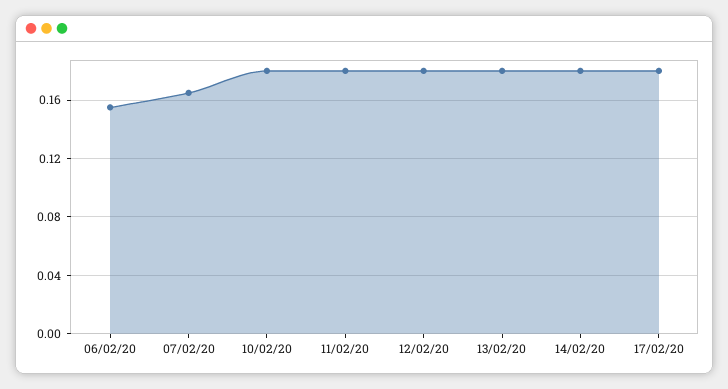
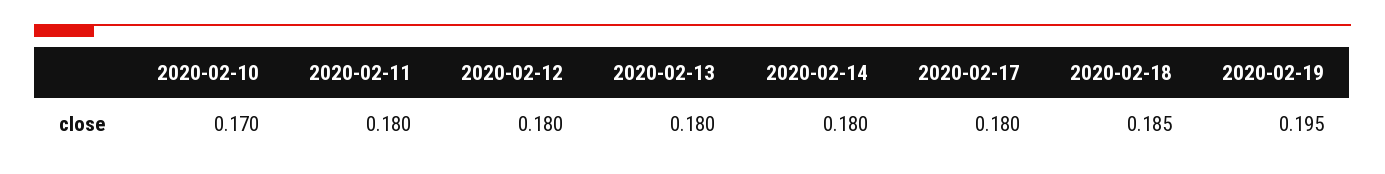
06/02/20: 0.155 -> none
07/02/20: 0.165 -> none
10/02/20: 0.18 -> 0.17
2020-02-18: none -> 0.185
2020-02-19: none -> 0.195

